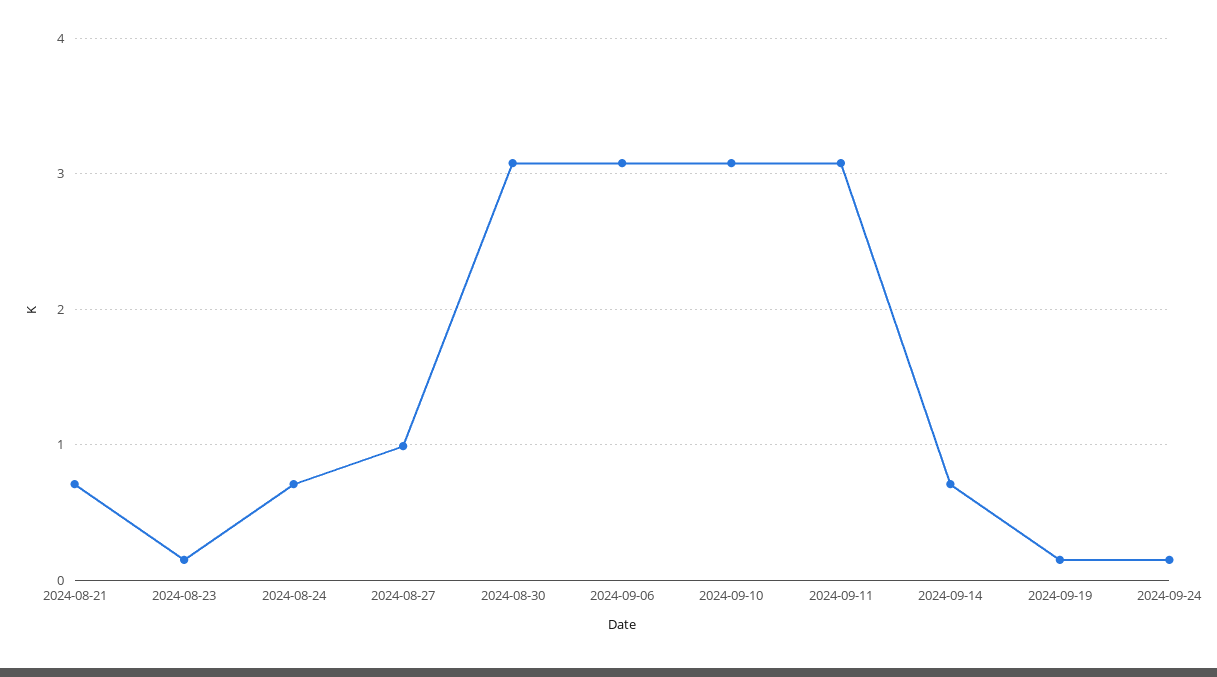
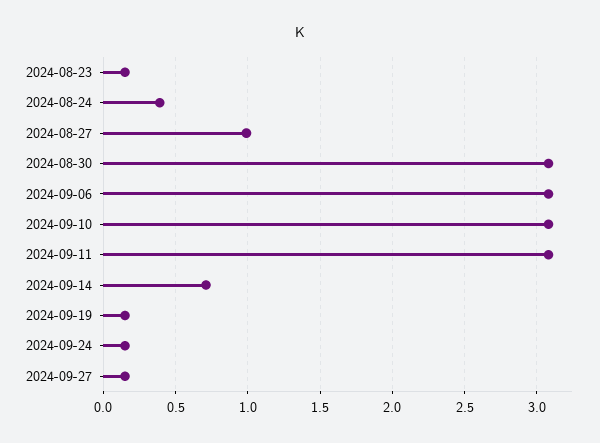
2024-08-21: 0.7 -> none
2024-08-24: 0.7 -> 0.4
2024-09-27: none -> 0.15

